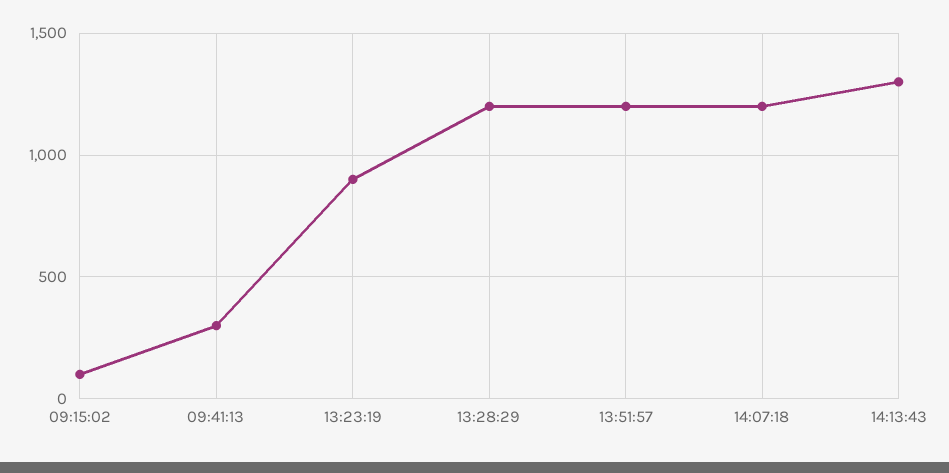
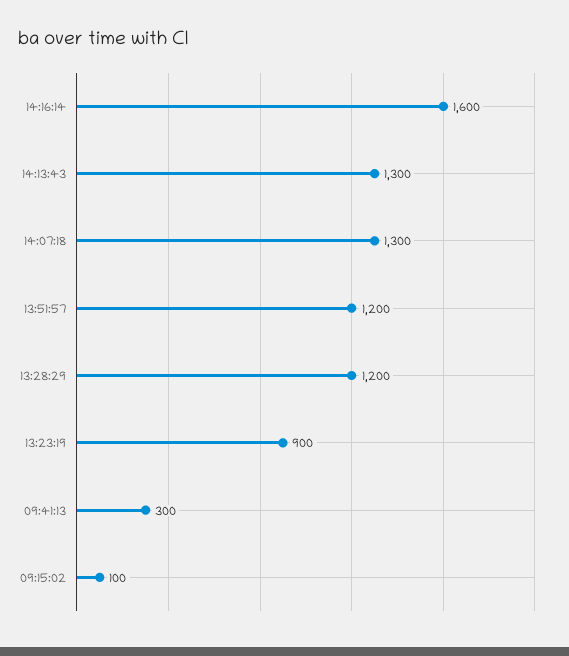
14:07:18: 1200 -> 1300
14:16:14: none -> 1600

